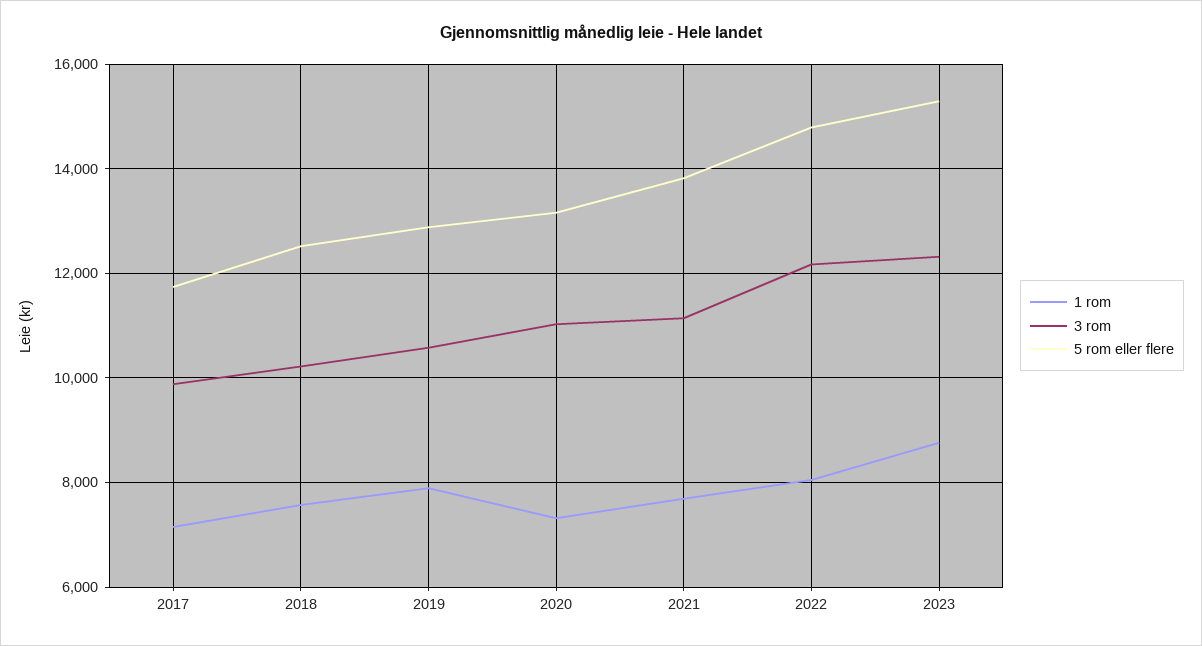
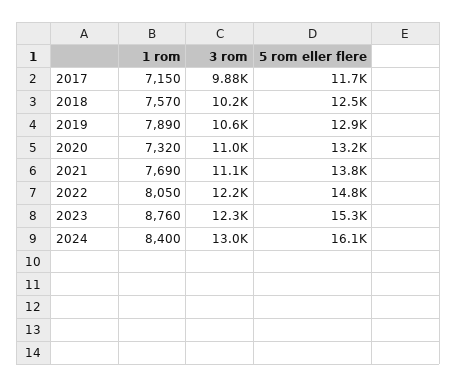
1 rom, 2024: none -> 8400
3 rom, 2024: none -> 13000
5 rom eller flere, 2024: none -> 16100

